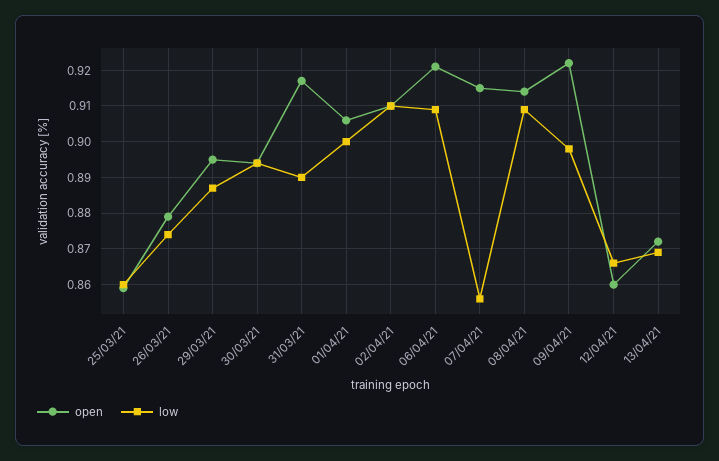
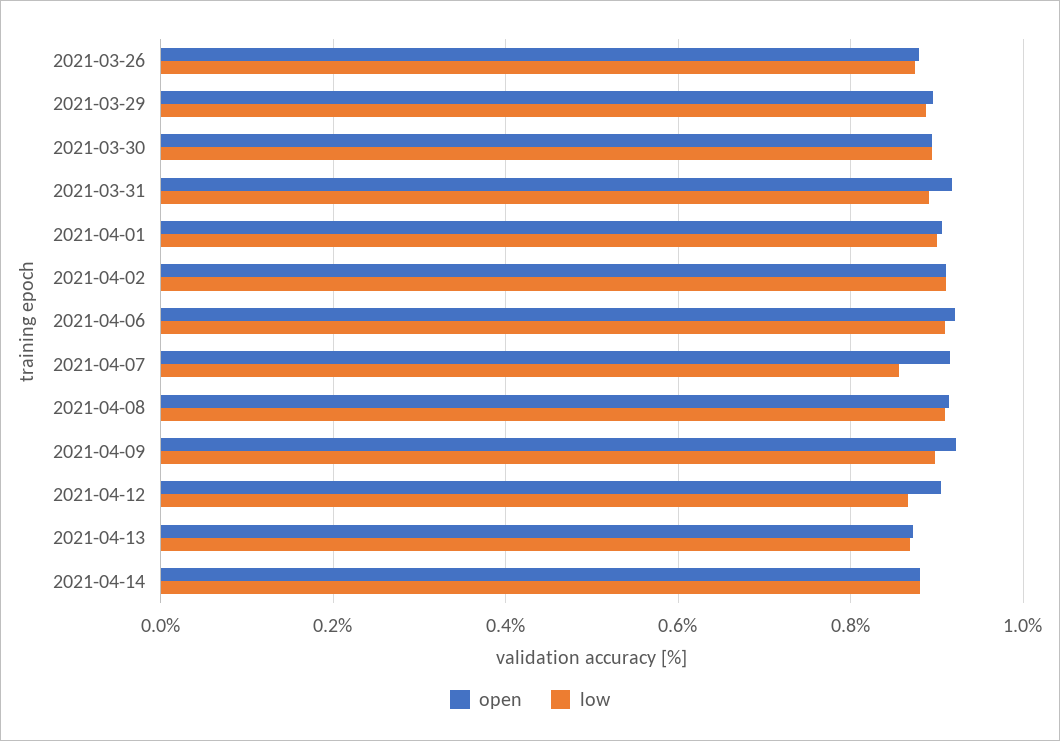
open, 25/03/21: 0.86 -> none
low, 25/03/21: 0.86 -> none
open, 12/04/21: 0.86 -> 0.9
open, 2021-04-14: none -> 0.88
low, 2021-04-14: none -> 0.88

